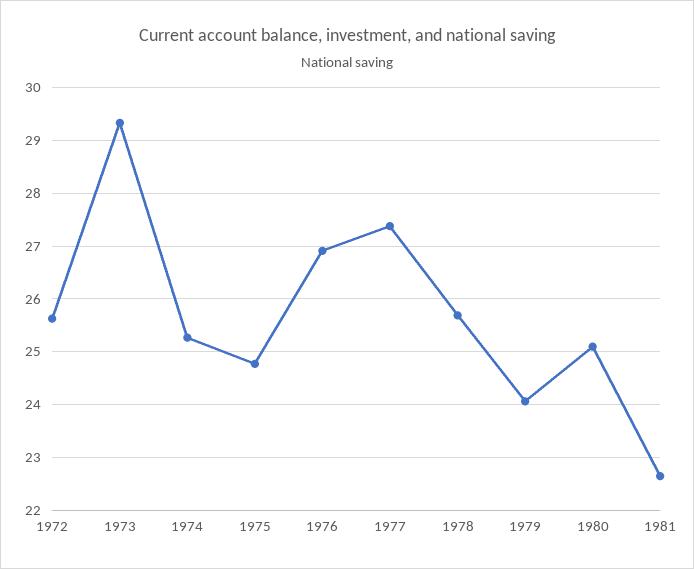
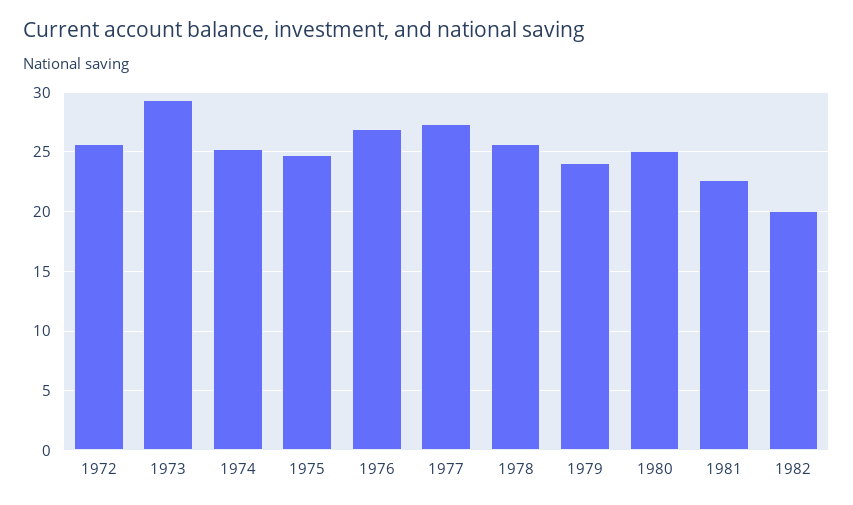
1982: none -> 20

